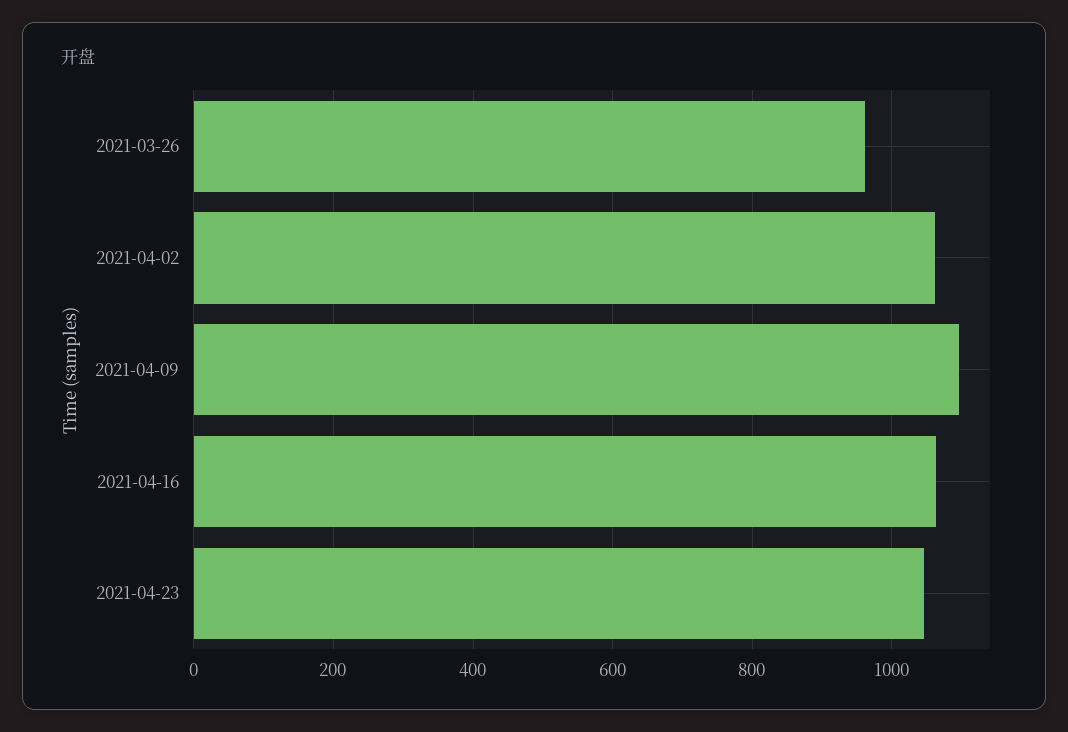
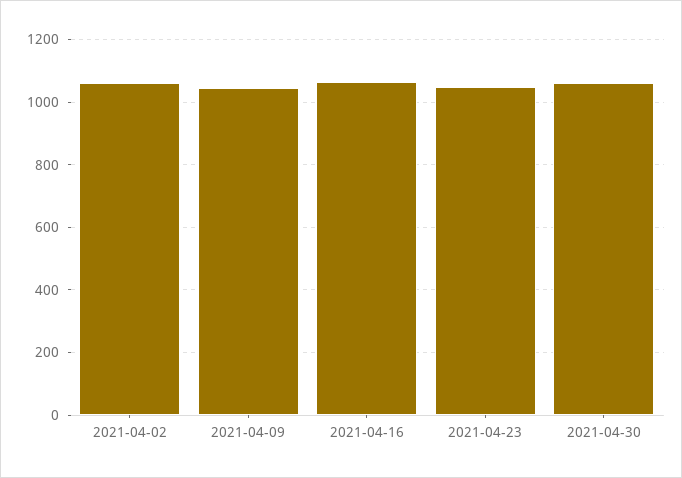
2021-03-26: 960 -> none
2021-04-09: 1100 -> 1040
2021-04-30: none -> 1060

